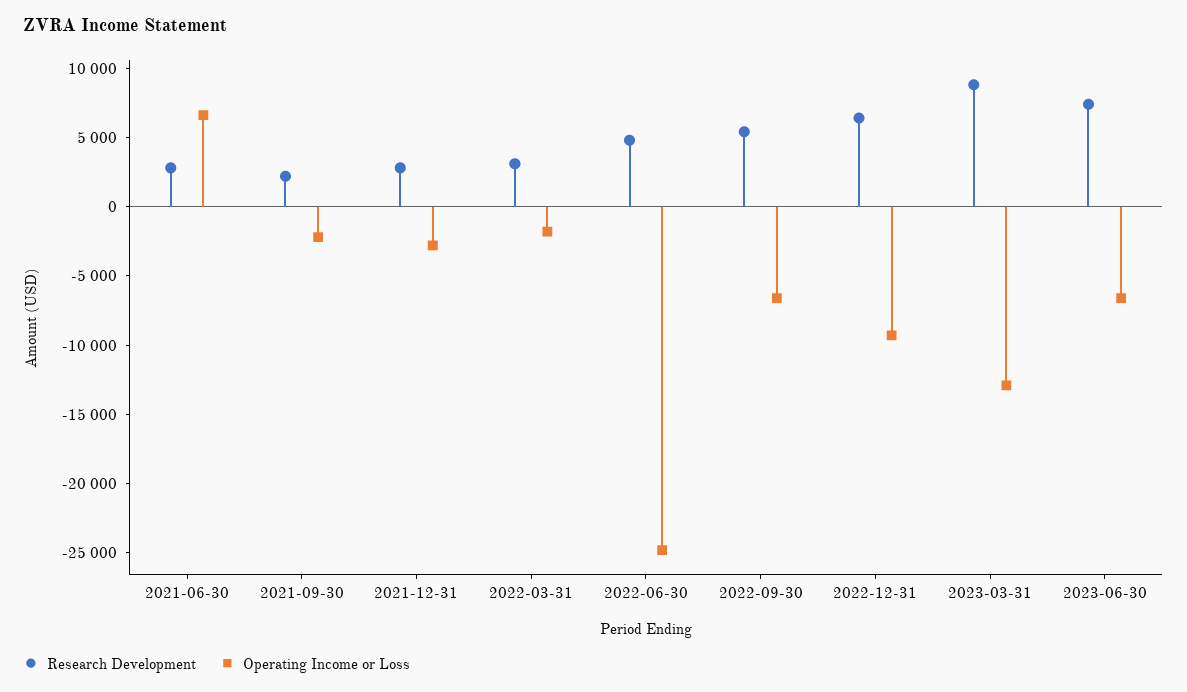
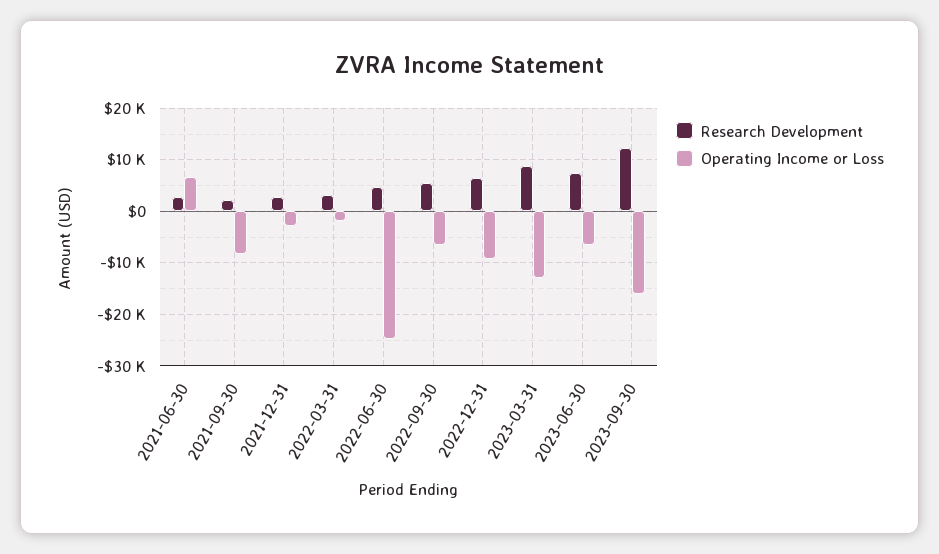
Operating Income or Loss, 2021-09-30: -2000 -> -8000
Research Development, 2023-09-30: none -> 12000
Operating Income or Loss, 2023-09-30: none -> -16000

